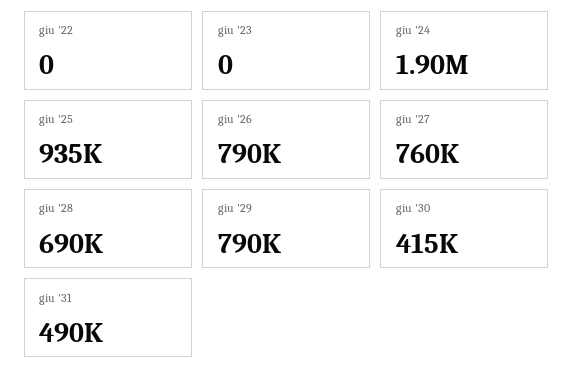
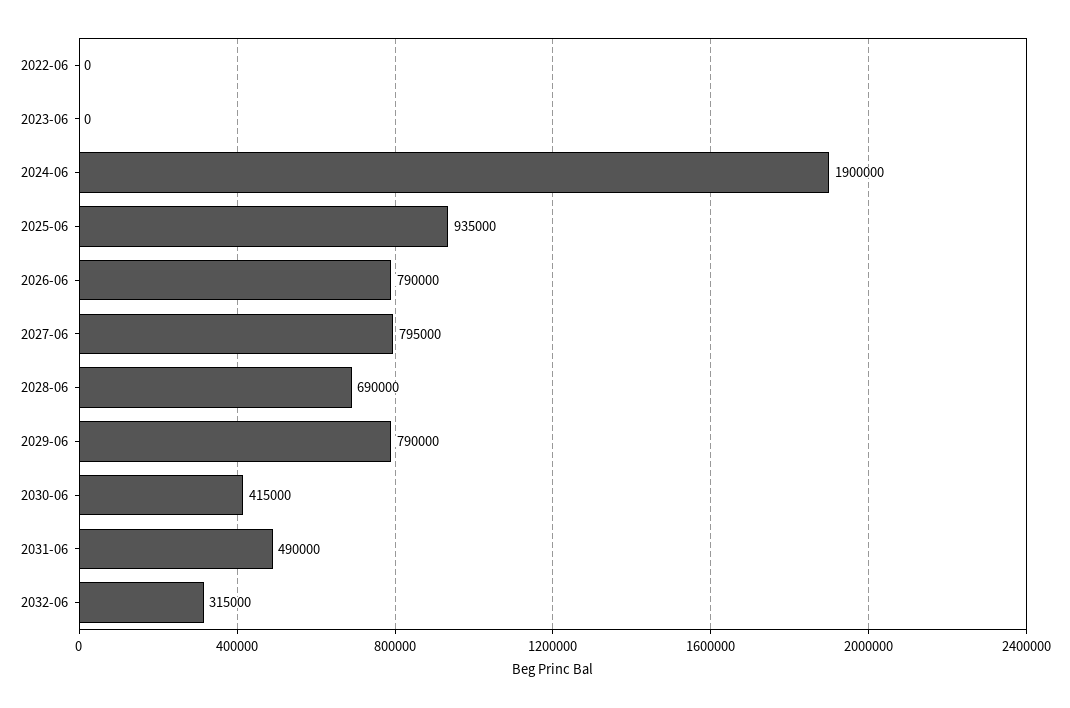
giu '27: 760000 -> 795000
2032-06: none -> 315000

